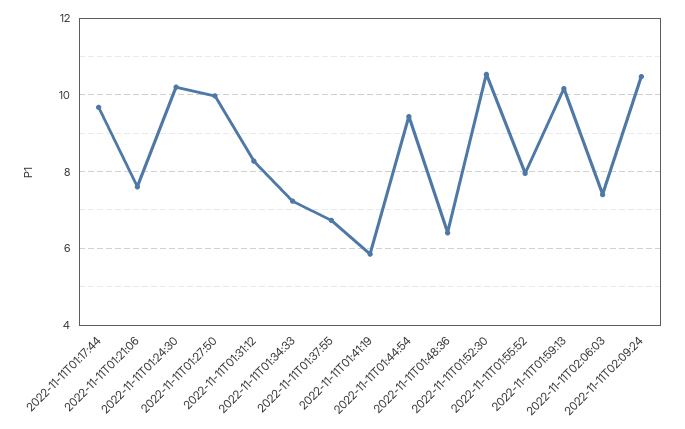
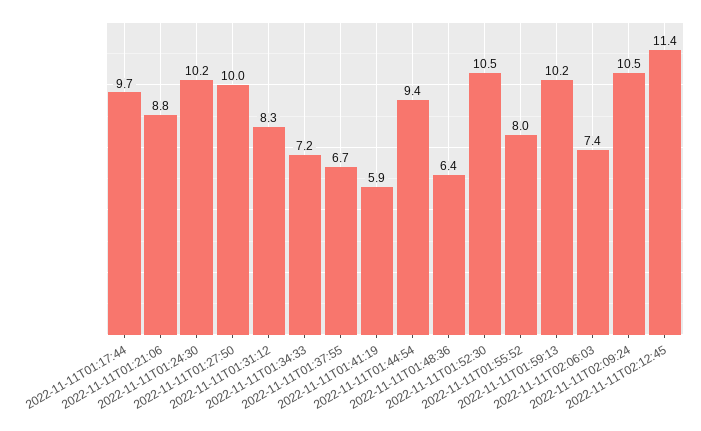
2022-11-11T01:21:06: 7.6 -> 8.8
2022-11-11T02:12:45: none -> 11.4

